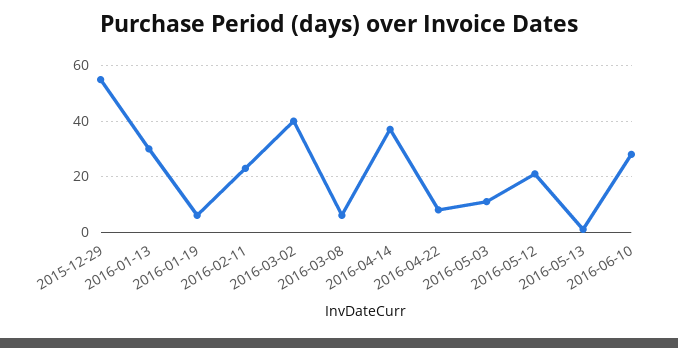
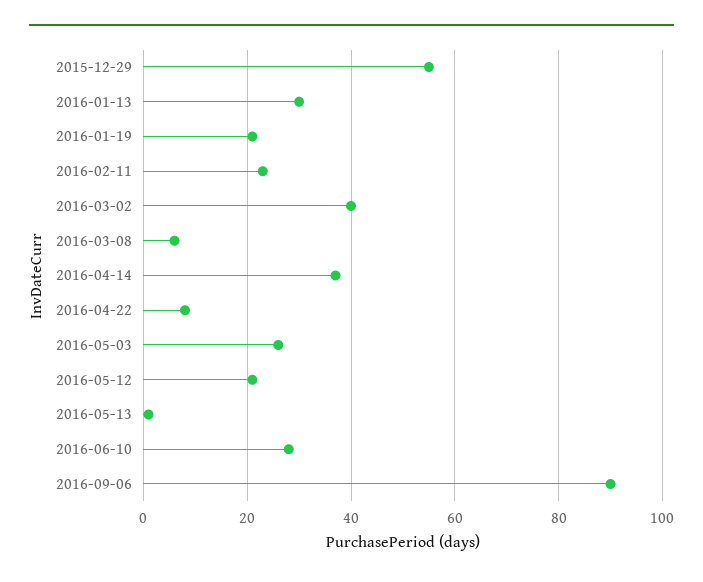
2016-01-19: 5 -> 20
2016-05-03: 10 -> 25
2016-09-06: none -> 90

